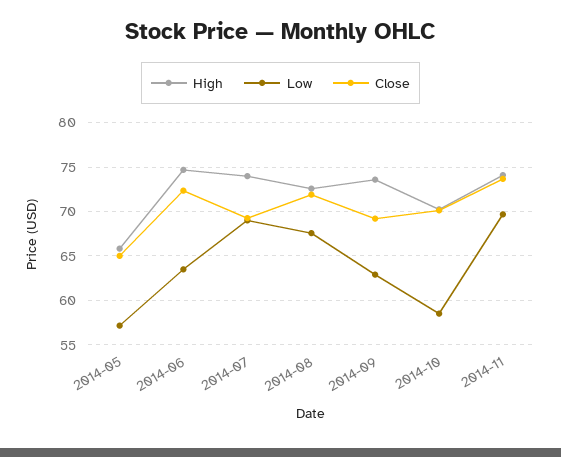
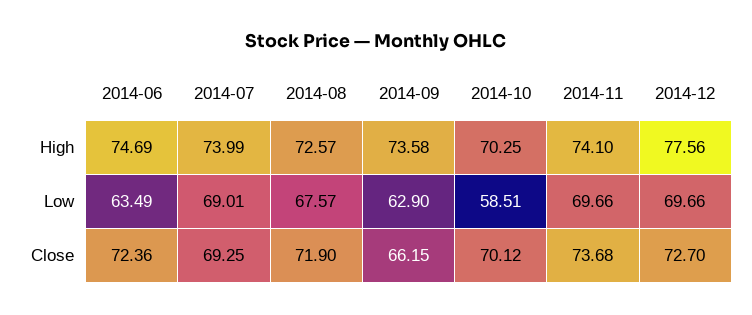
High, 2014-05: 66 -> none
Low, 2014-05: 57 -> none
Close, 2014-05: 65 -> none
Close, 2014-09: 69 -> 66.15
High, 2014-12: none -> 77.56
Low, 2014-12: none -> 69.66
Close, 2014-12: none -> 72.7

